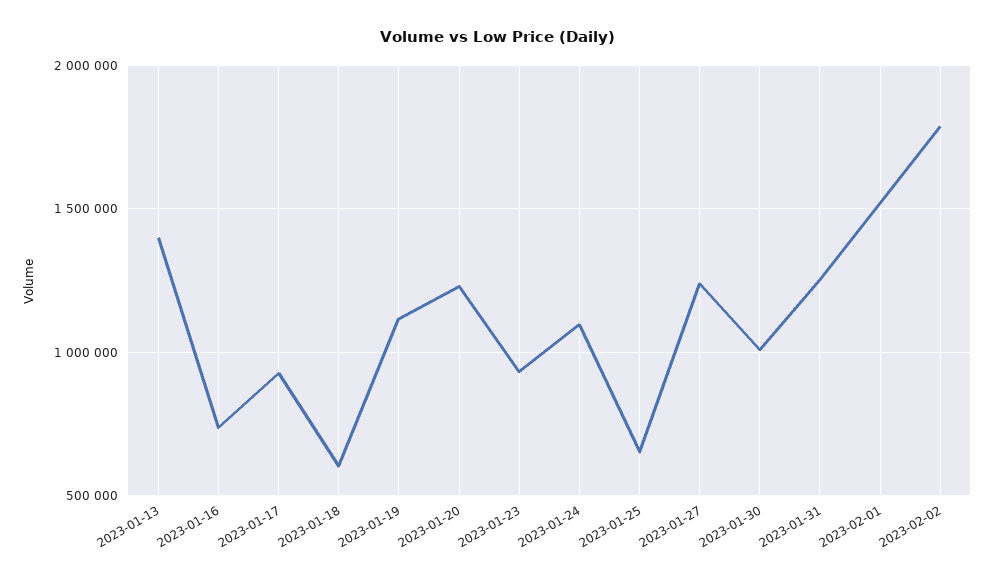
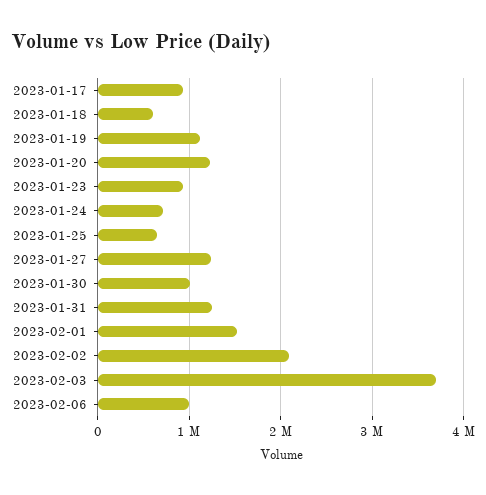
2023-01-13: 1400000 -> none
2023-01-16: 750000 -> none
2023-01-24: 1100000 -> 700000
2023-02-02: 1800000 -> 2100000
2023-02-03: none -> 3700000
2023-02-06: none -> 1000000

